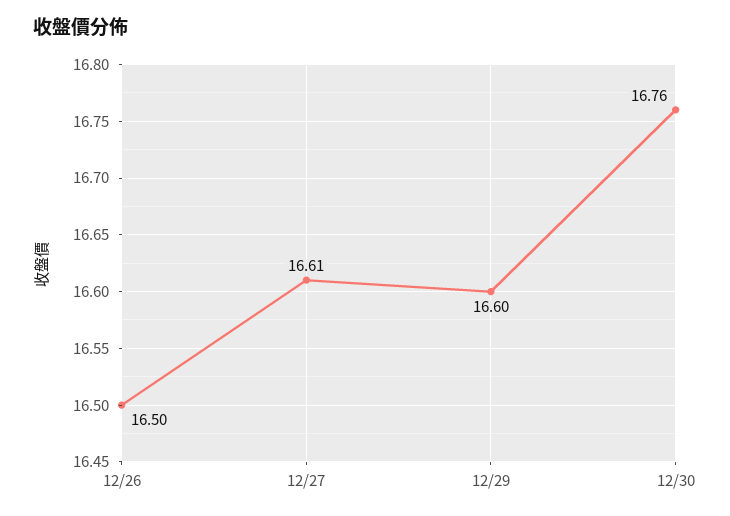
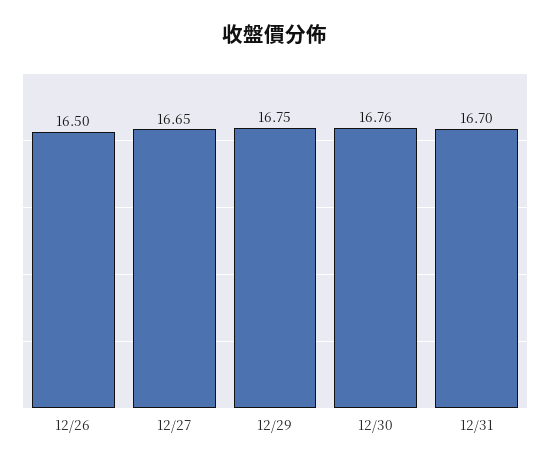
12/27: 16.61 -> 16.65
12/29: 16.6 -> 16.75
12/31: none -> 16.7

